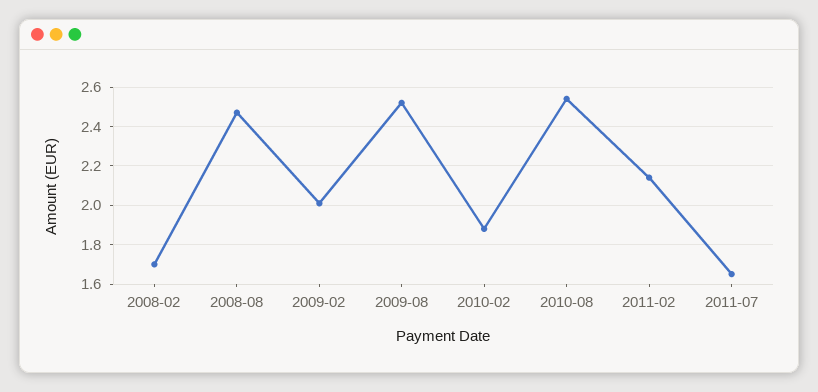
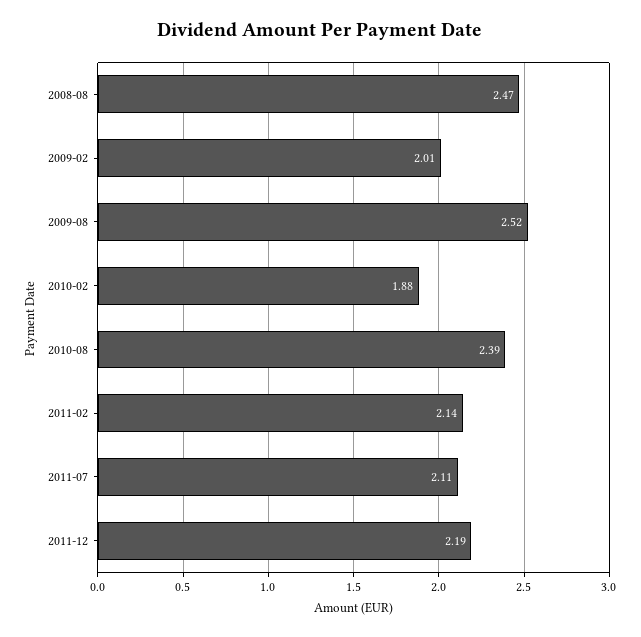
2008-02: 1.7 -> none
2010-08: 2.55 -> 2.39
2011-07: 1.65 -> 2.11
2011-12: none -> 2.19

